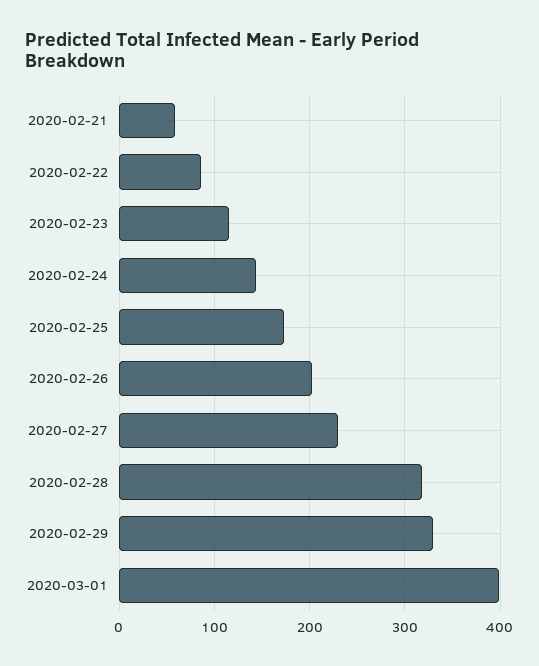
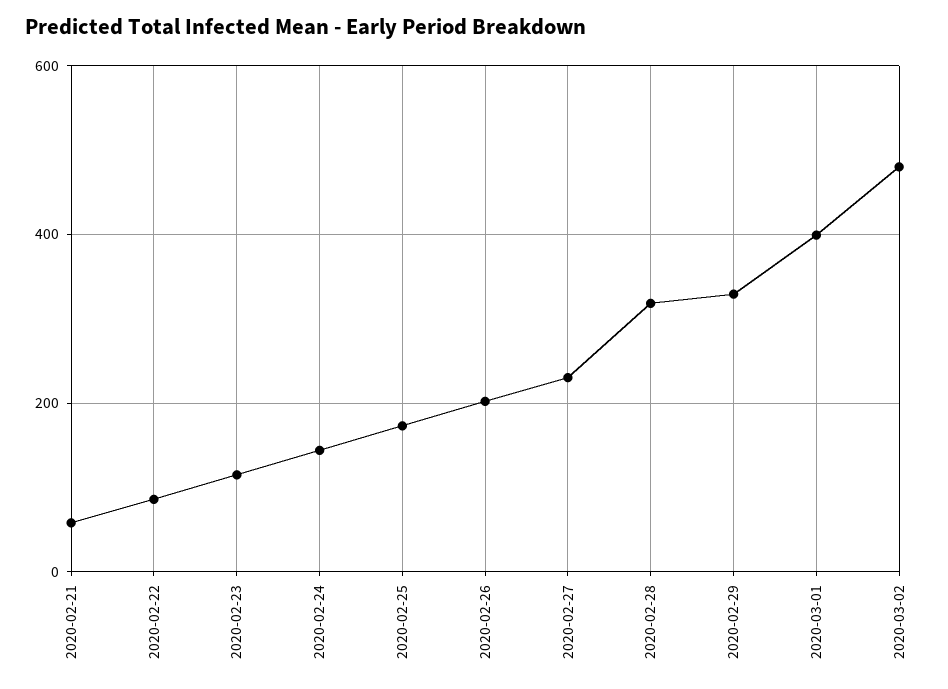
2020-03-02: none -> 480

